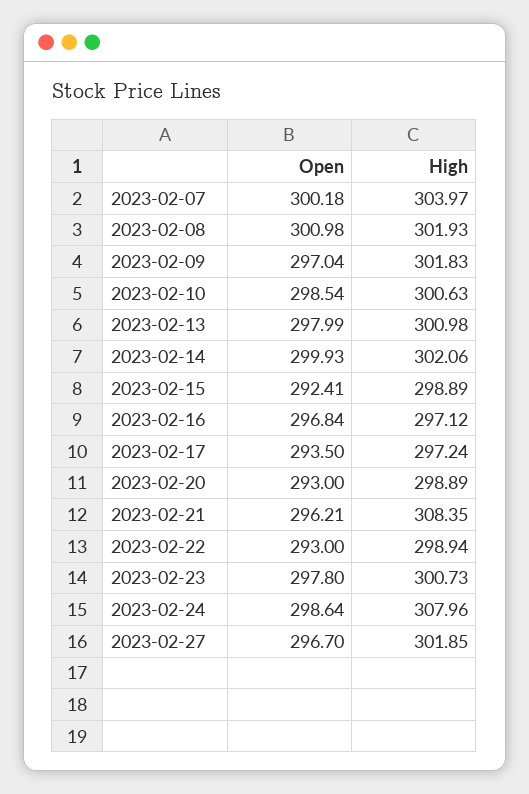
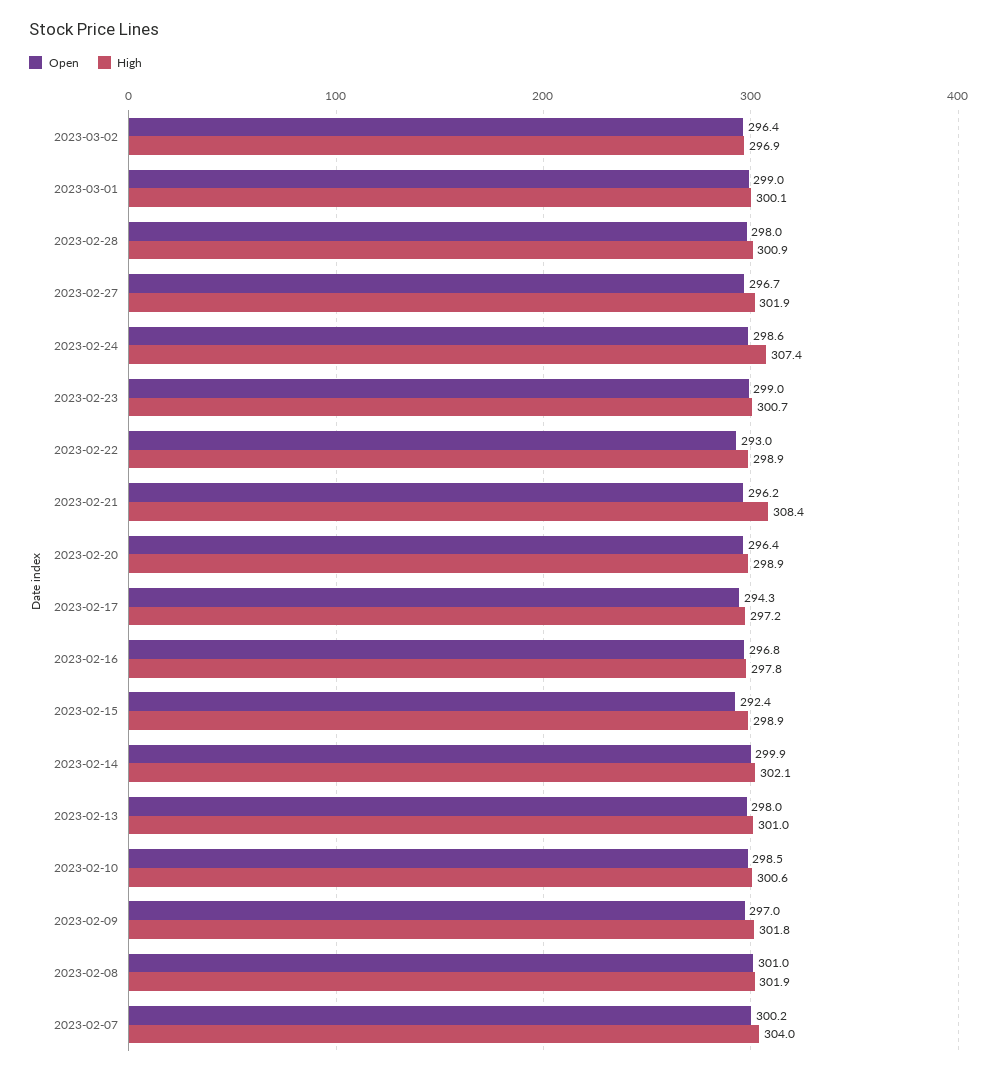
High, 2023-02-16: 297.12 -> 297.8
Open, 2023-02-17: 293.5 -> 294.3
Open, 2023-02-20: 293 -> 296.4
Open, 2023-02-23: 297.8 -> 299
High, 2023-02-24: 307.96 -> 307.4
Open, 2023-03-02: none -> 296.4
High, 2023-03-02: none -> 296.9
Open, 2023-03-01: none -> 299
High, 2023-03-01: none -> 300.1
Open, 2023-02-28: none -> 298
High, 2023-02-28: none -> 300.9

